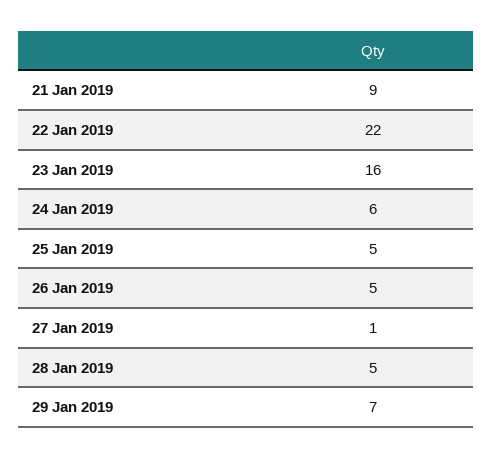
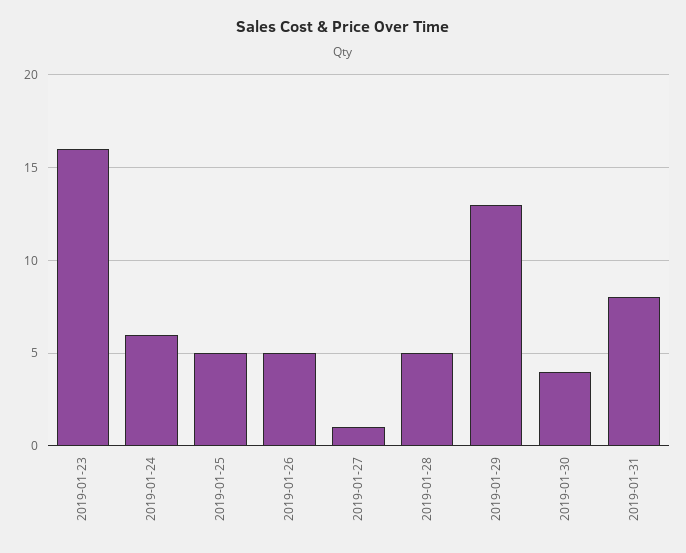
21 Jan 2019: 9 -> none
22 Jan 2019: 22 -> none
29 Jan 2019: 7 -> 13
2019-01-30: none -> 4
2019-01-31: none -> 8

